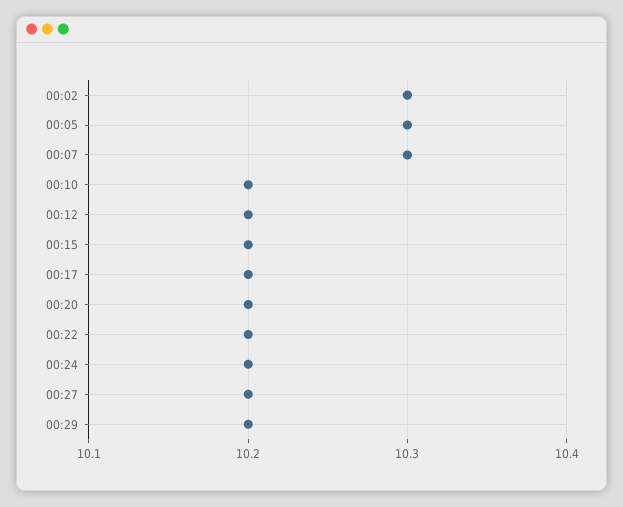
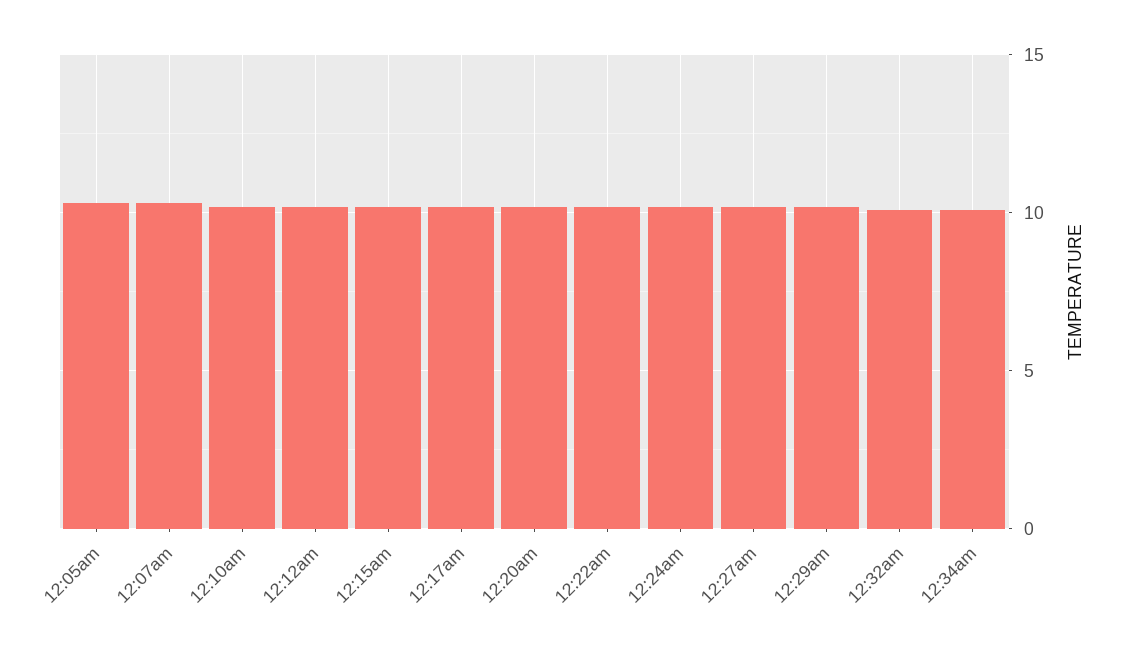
00:02: 10.3 -> none
12:32am: none -> 10
12:34am: none -> 10

